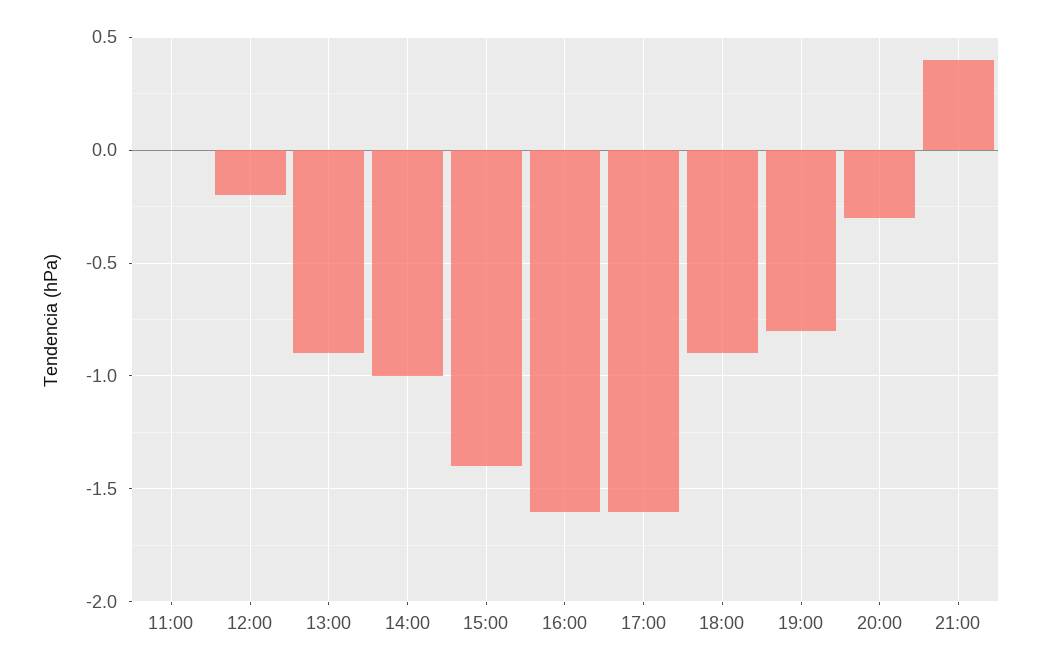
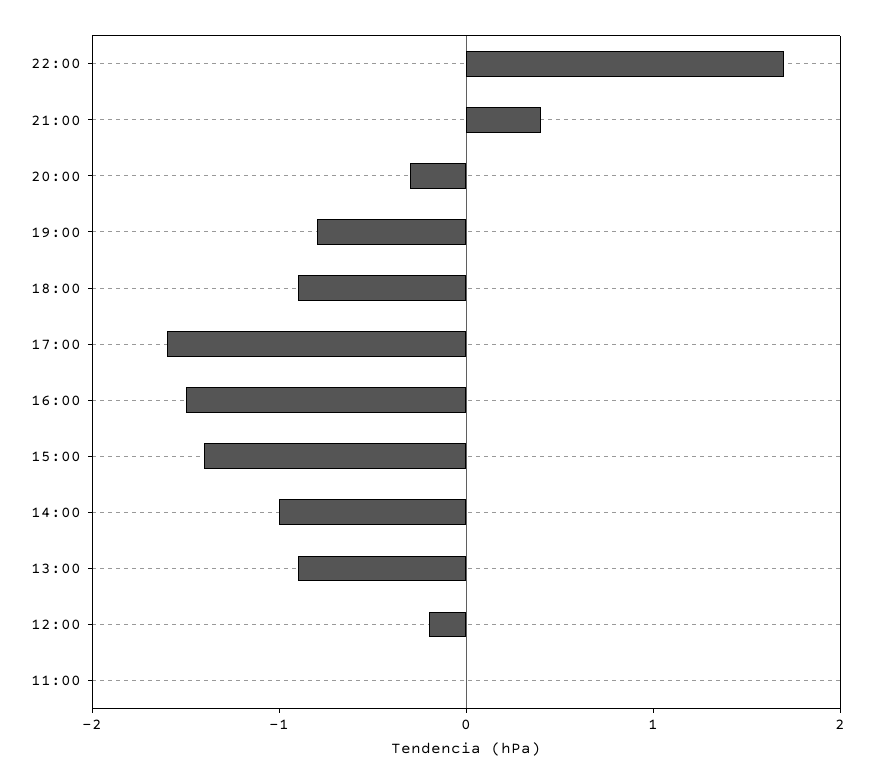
16:00: -1.6 -> -1.5
22:00: none -> 1.7

